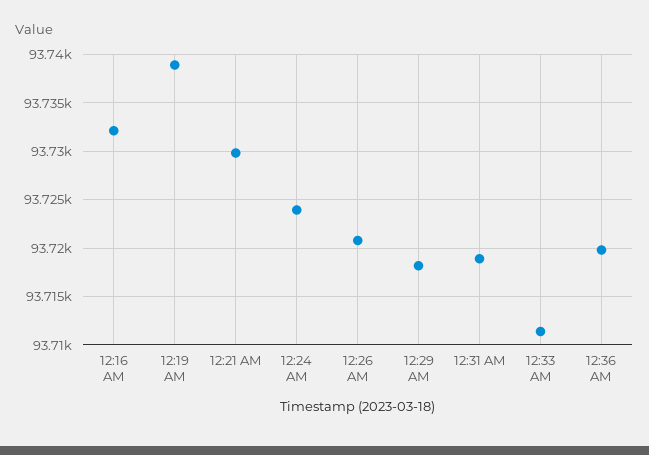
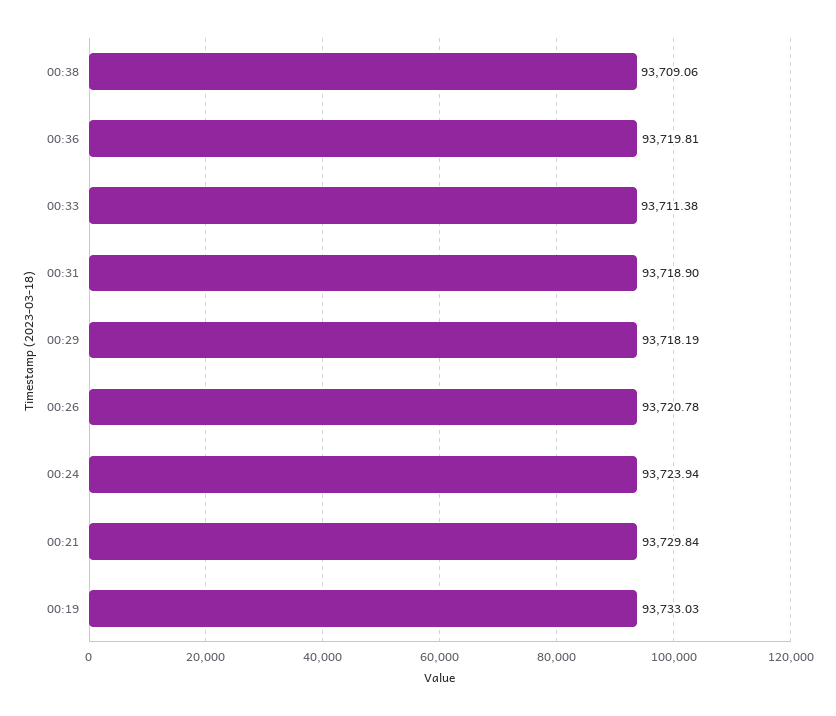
12:16 AM: 93732 -> none
12:19 AM: 93739 -> 93733.03
00:38: none -> 93709.06

